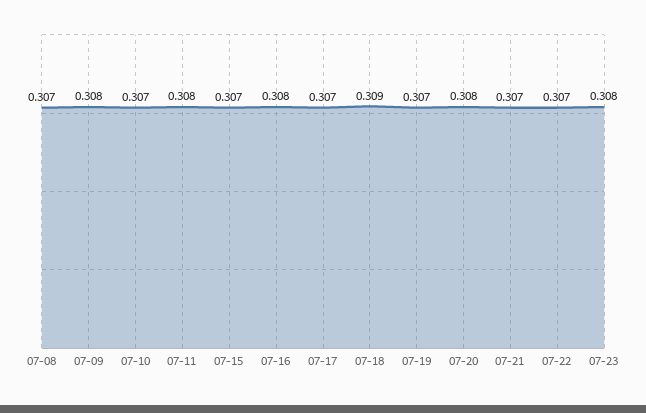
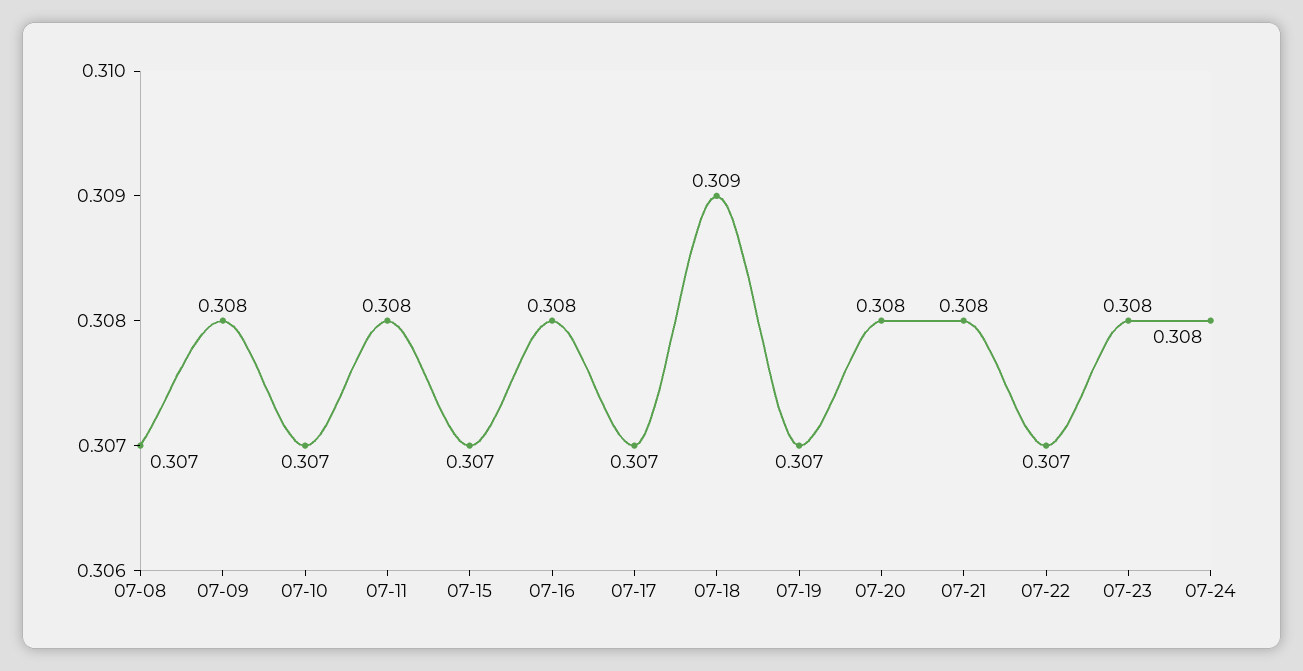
07-21: 0.307 -> 0.308
07-24: none -> 0.308

